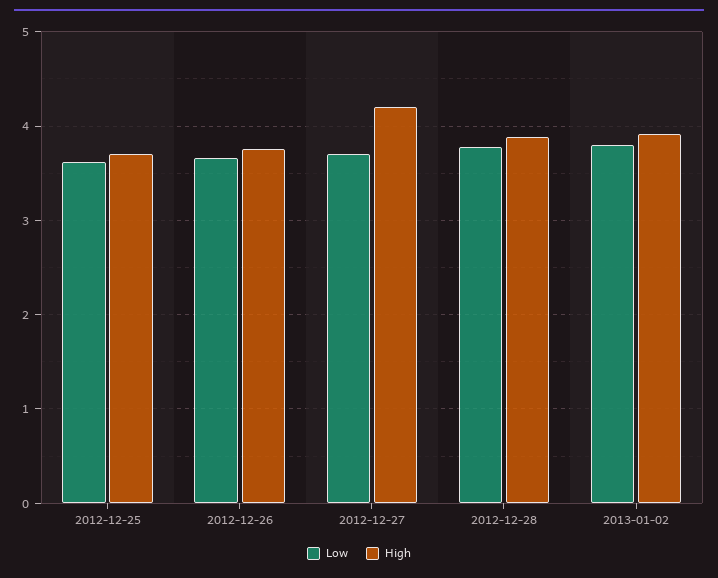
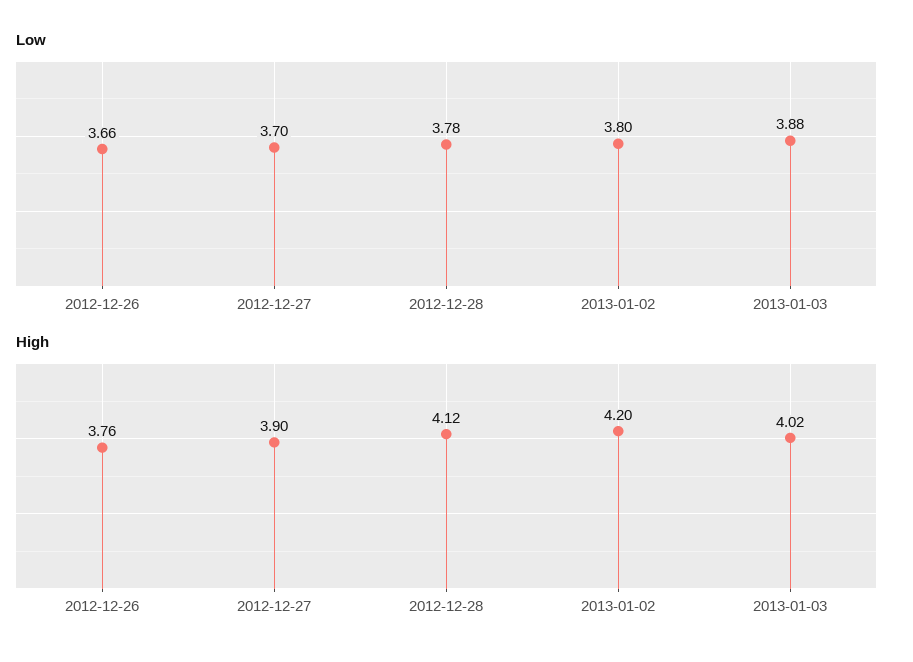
Low, 2012-12-25: 3.6 -> none
High, 2012-12-25: 3.7 -> none
High, 2012-12-27: 4.2 -> 3.9
High, 2012-12-28: 3.9 -> 4.12
High, 2013-01-02: 3.9 -> 4.2
Low, 2013-01-03: none -> 3.88
High, 2013-01-03: none -> 4.02

